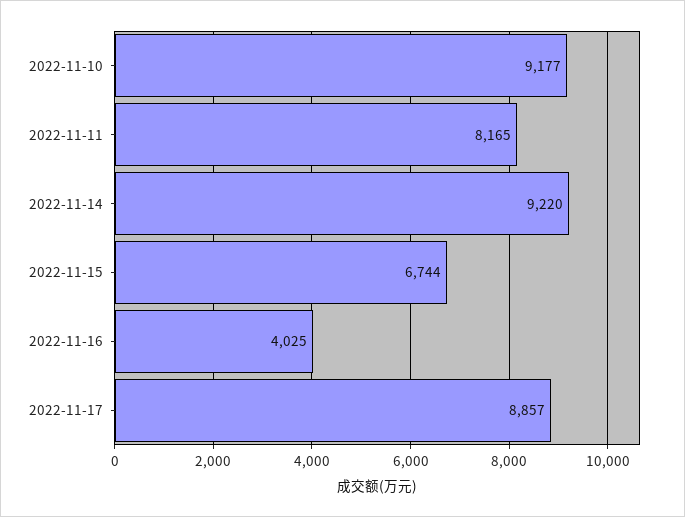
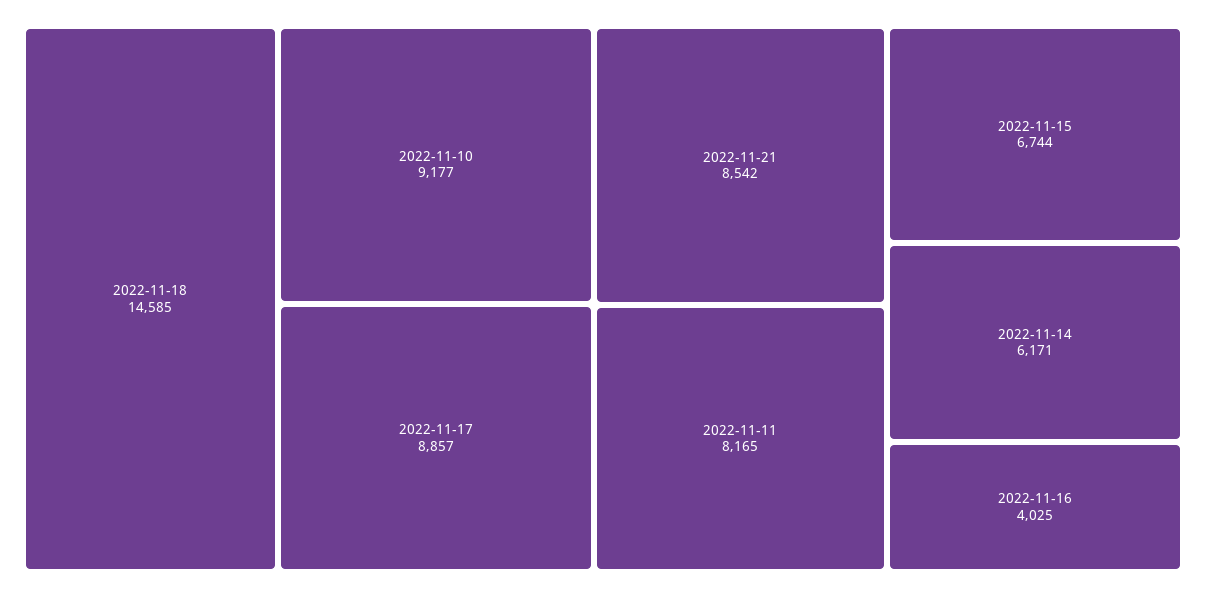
2022-11-14: 9220 -> 6171
2022-11-18: none -> 14585
2022-11-21: none -> 8542

